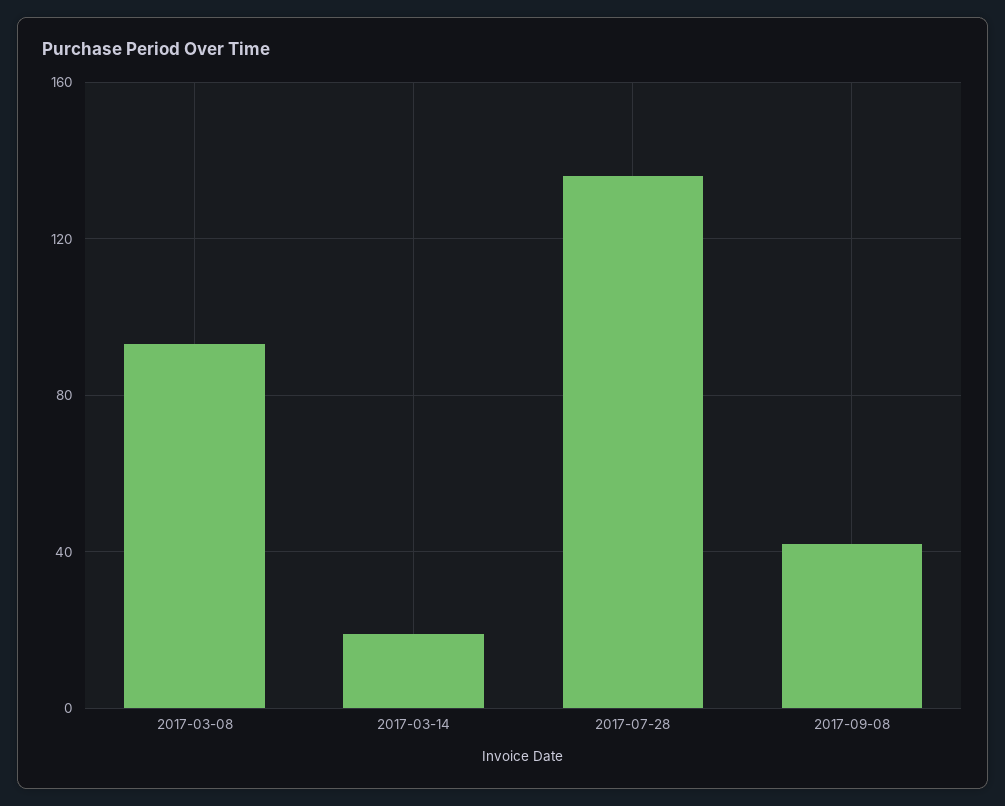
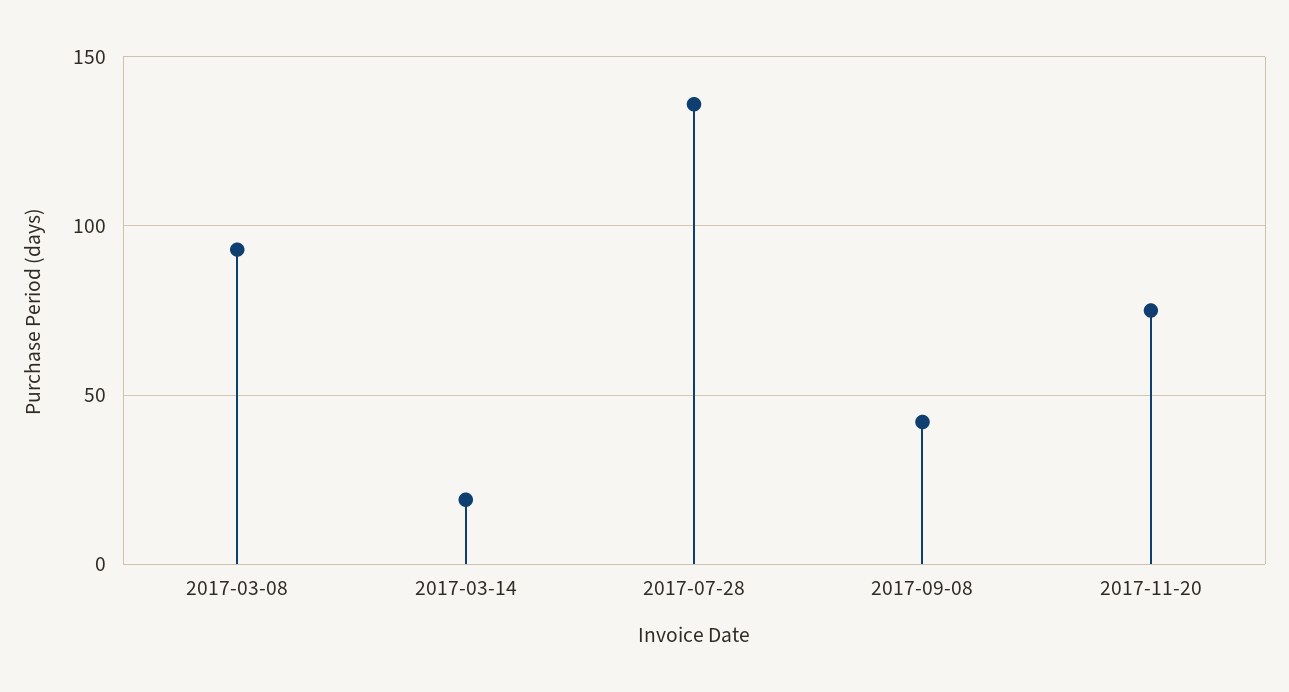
2017-11-20: none -> 75

